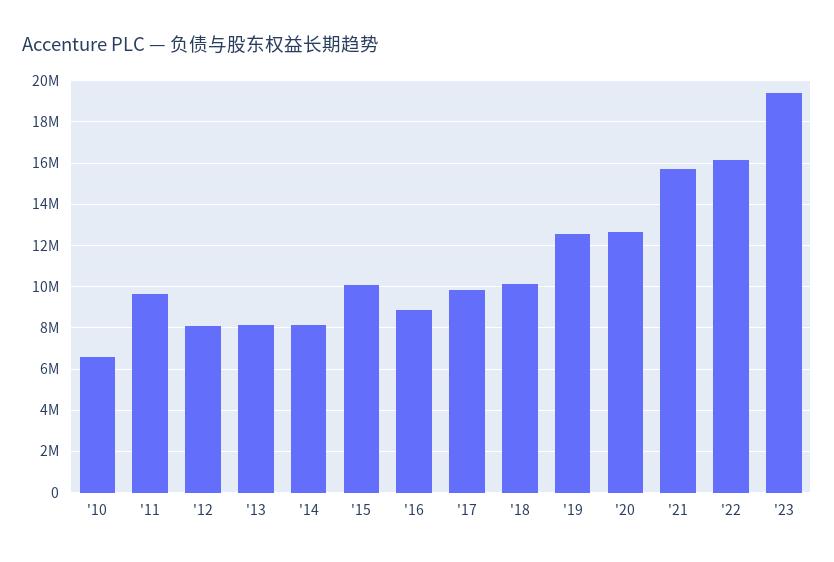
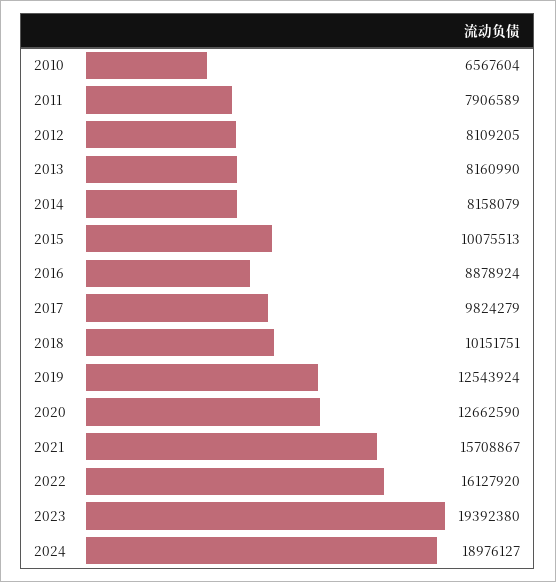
'11: 9500000 -> 7906589
2024: none -> 18976127

